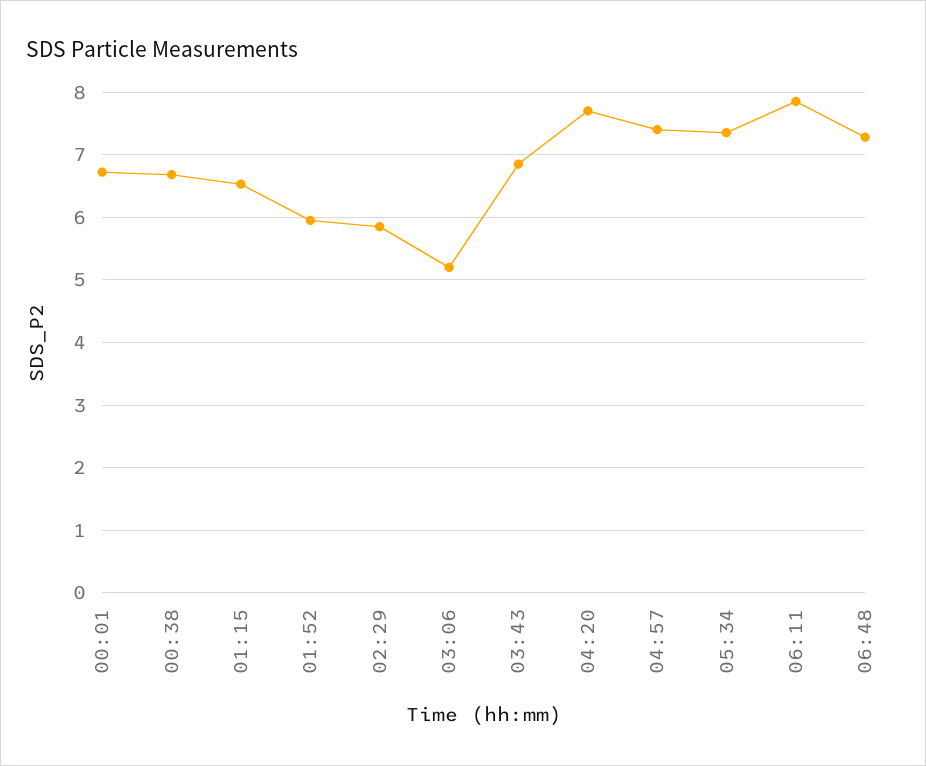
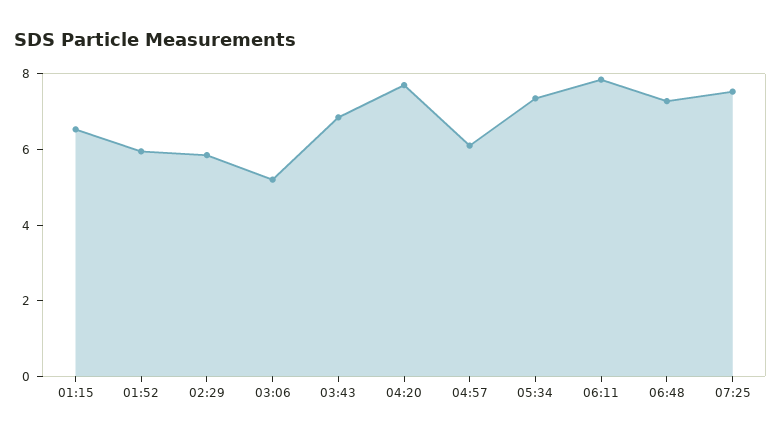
00:01: 6.7 -> none
00:38: 6.7 -> none
04:57: 7.4 -> 6
07:25: none -> 7.5

